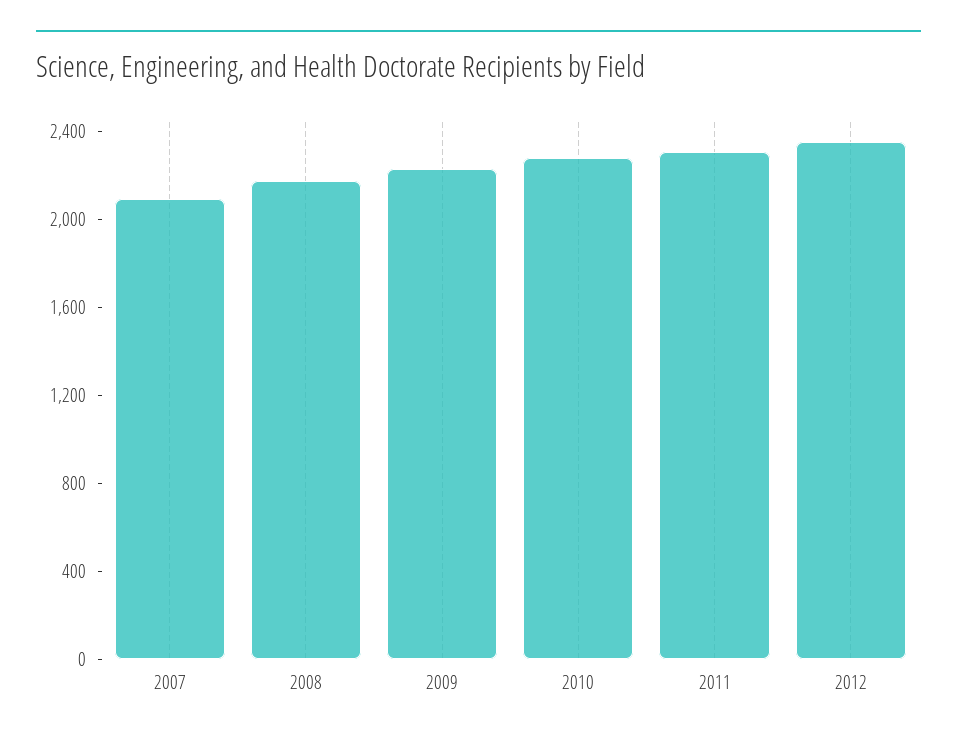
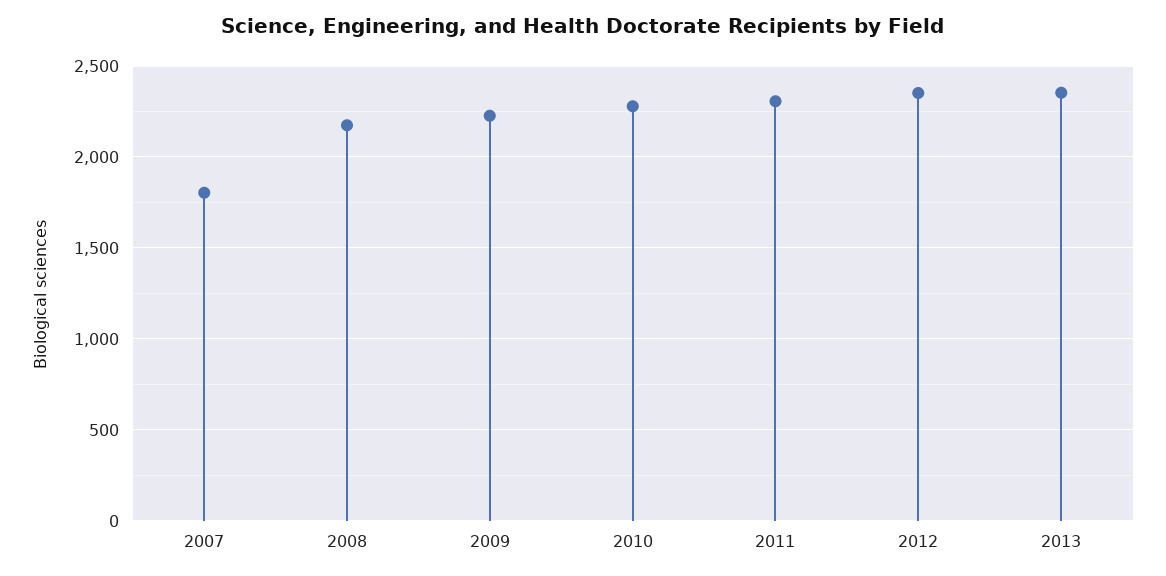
2007: 2100 -> 1800
2013: none -> 2350

